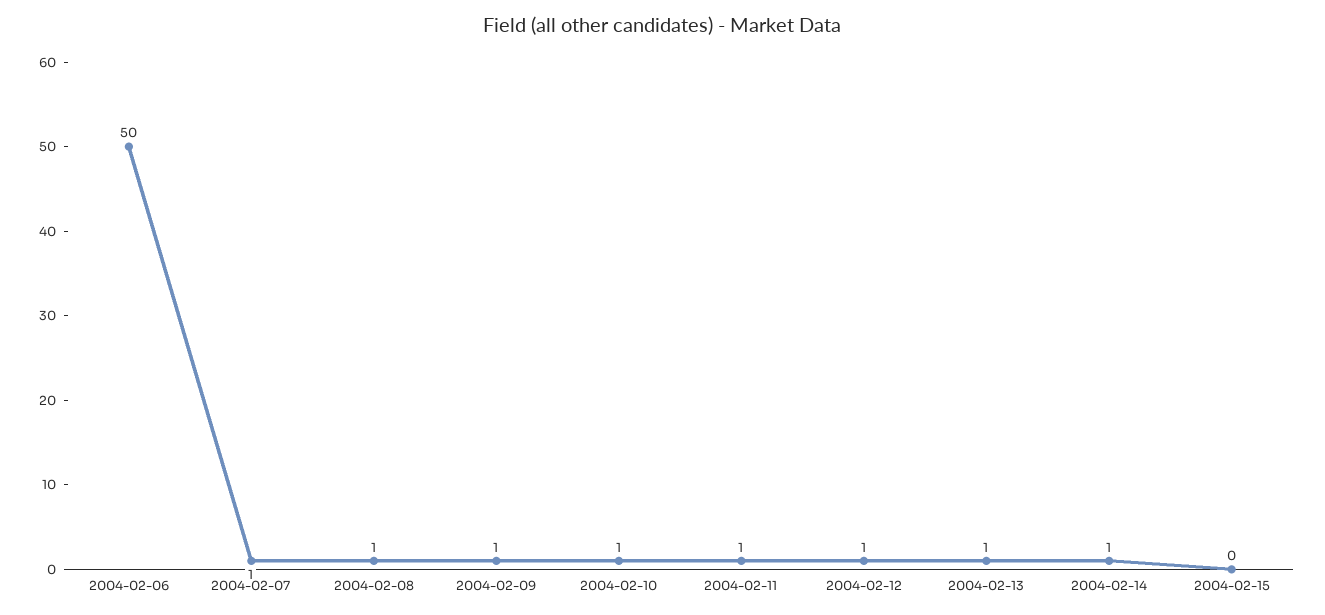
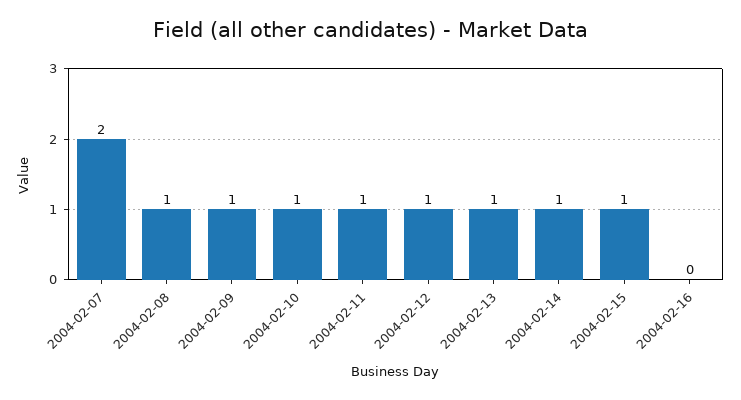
2004-02-06: 50 -> none
2004-02-07: 1 -> 2
2004-02-15: 0 -> 1
2004-02-16: none -> 0

